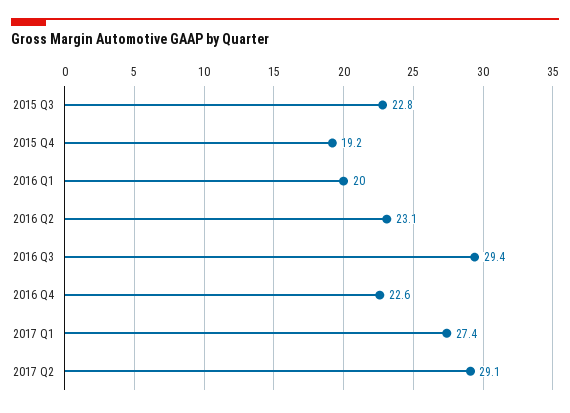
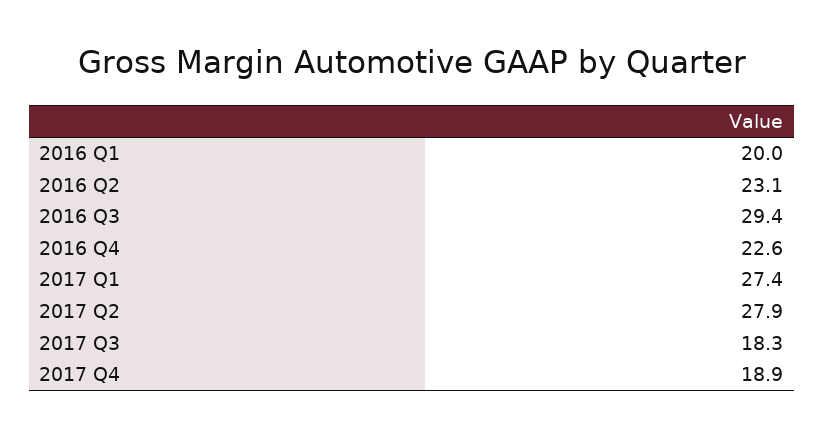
2015 Q3: 22.8 -> none
2015 Q4: 19.2 -> none
2017 Q2: 29.1 -> 27.9
2017 Q3: none -> 18.3
2017 Q4: none -> 18.9

